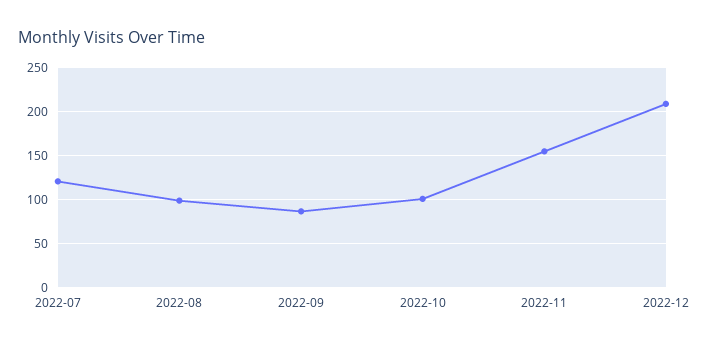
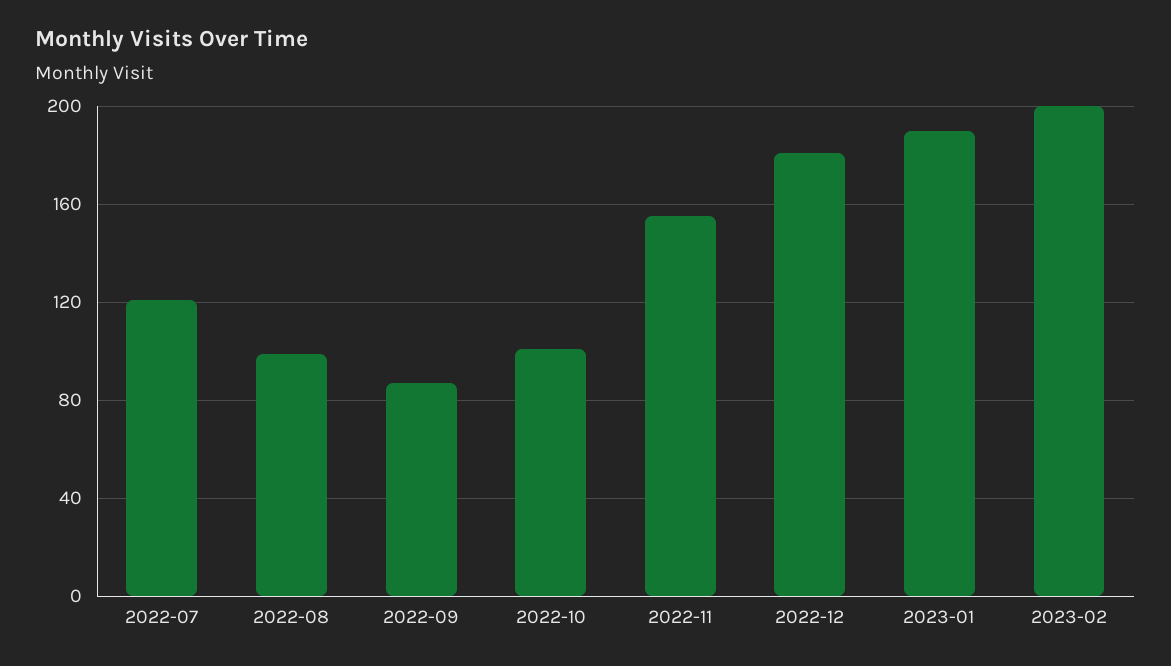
2022-12: 210 -> 180
2023-01: none -> 190
2023-02: none -> 200

